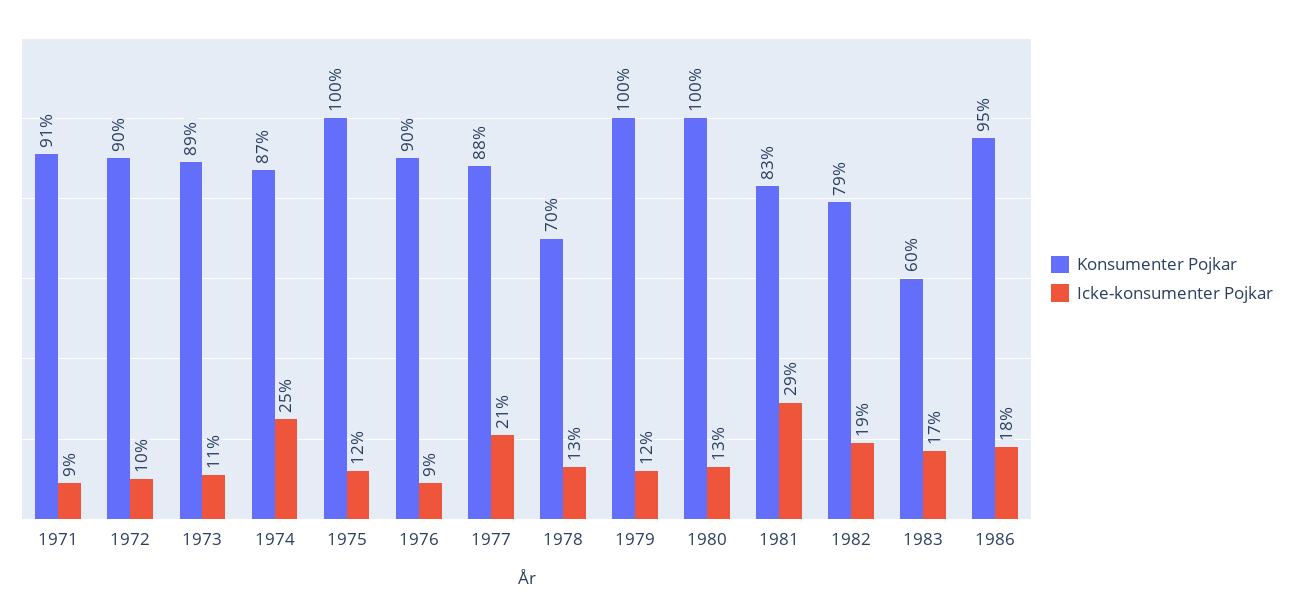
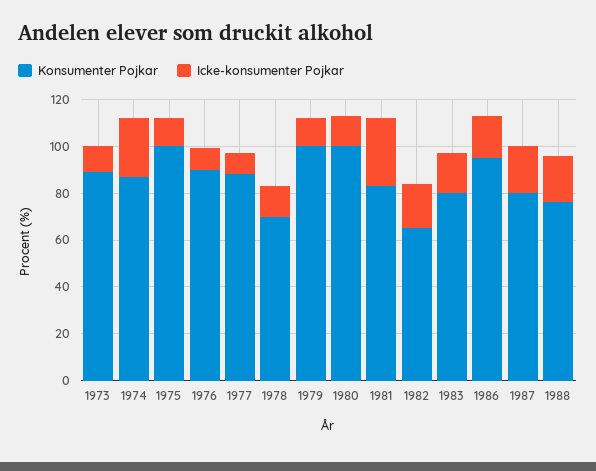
Konsumenter Pojkar, 1971: 91 -> none
Icke-konsumenter Pojkar, 1971: 9 -> none
Konsumenter Pojkar, 1972: 90 -> none
Icke-konsumenter Pojkar, 1972: 10 -> none
Icke-konsumenter Pojkar, 1977: 21 -> 10
Konsumenter Pojkar, 1982: 79 -> 65
Konsumenter Pojkar, 1983: 60 -> 80
Konsumenter Pojkar, 1987: none -> 80
Icke-konsumenter Pojkar, 1987: none -> 20
Konsumenter Pojkar, 1988: none -> 75
Icke-konsumenter Pojkar, 1988: none -> 20

